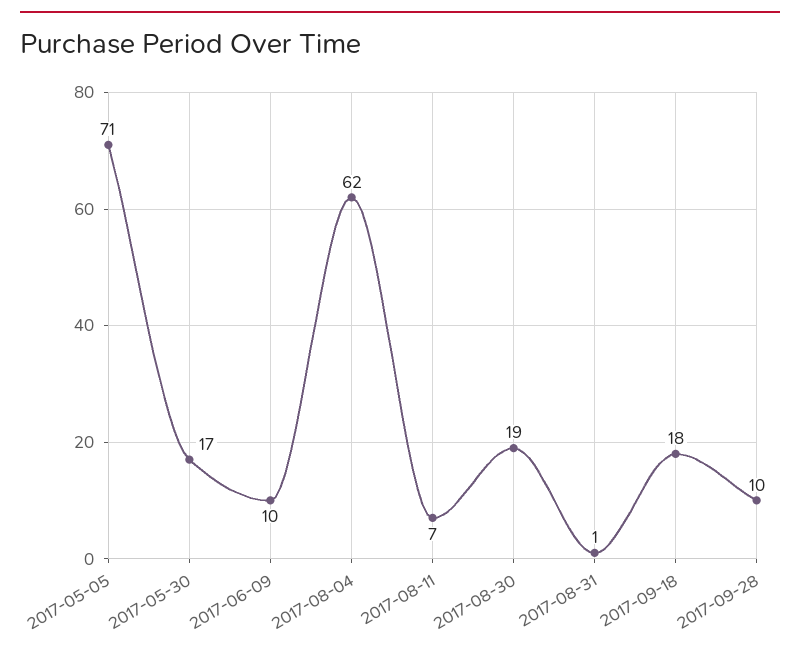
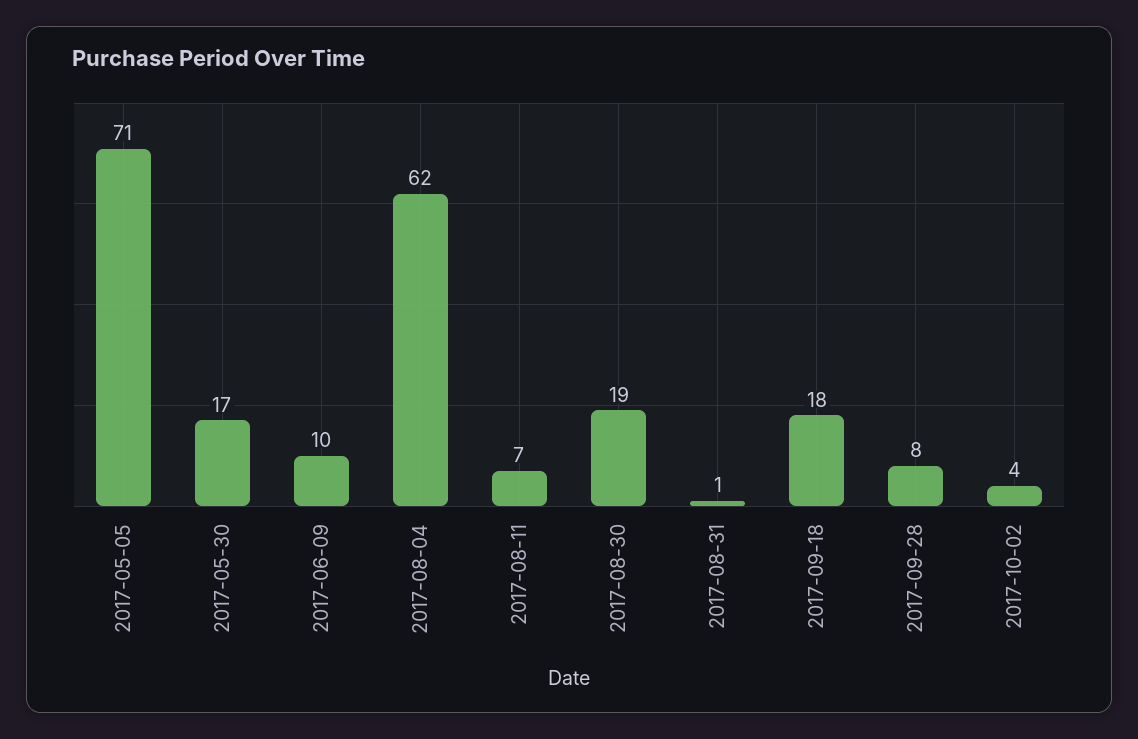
2017-09-28: 10 -> 8
2017-10-02: none -> 4

